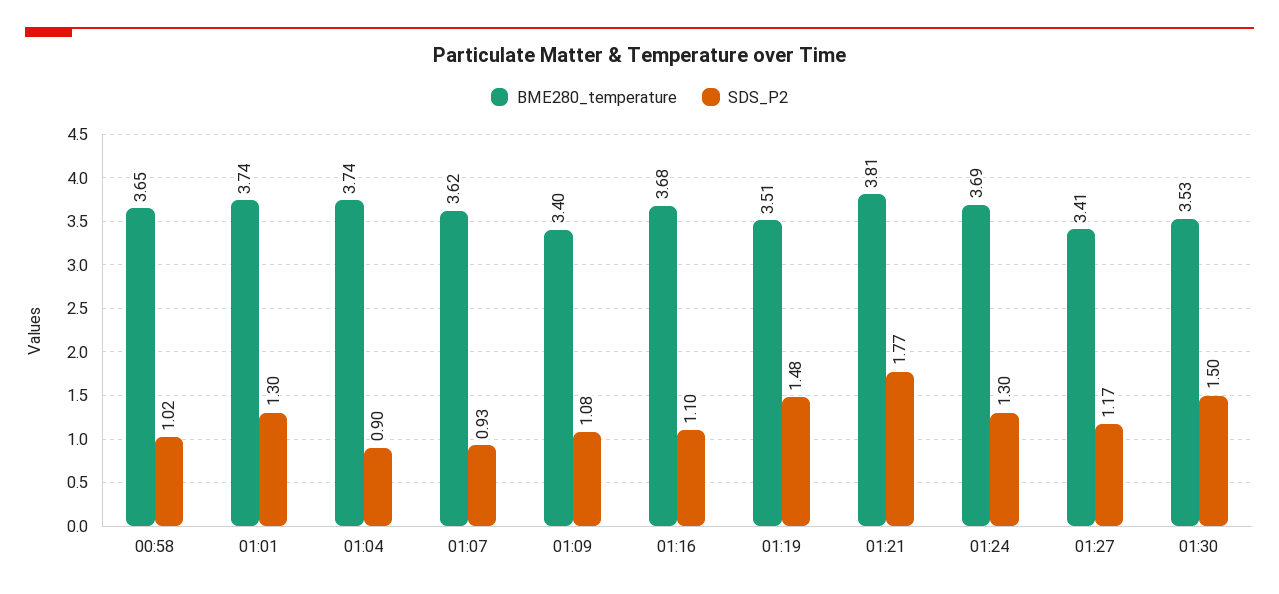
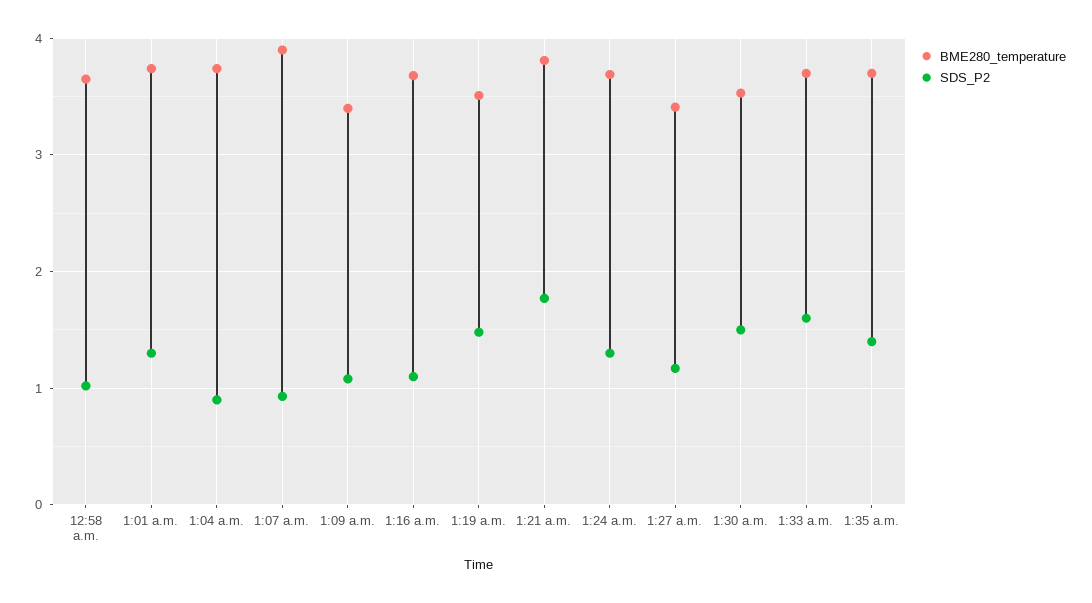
BME280_temperature, 01:07: 3.62 -> 3.9
BME280_temperature, 1:33 a.m.: none -> 3.7
SDS_P2, 1:33 a.m.: none -> 1.6
BME280_temperature, 1:35 a.m.: none -> 3.7
SDS_P2, 1:35 a.m.: none -> 1.4

